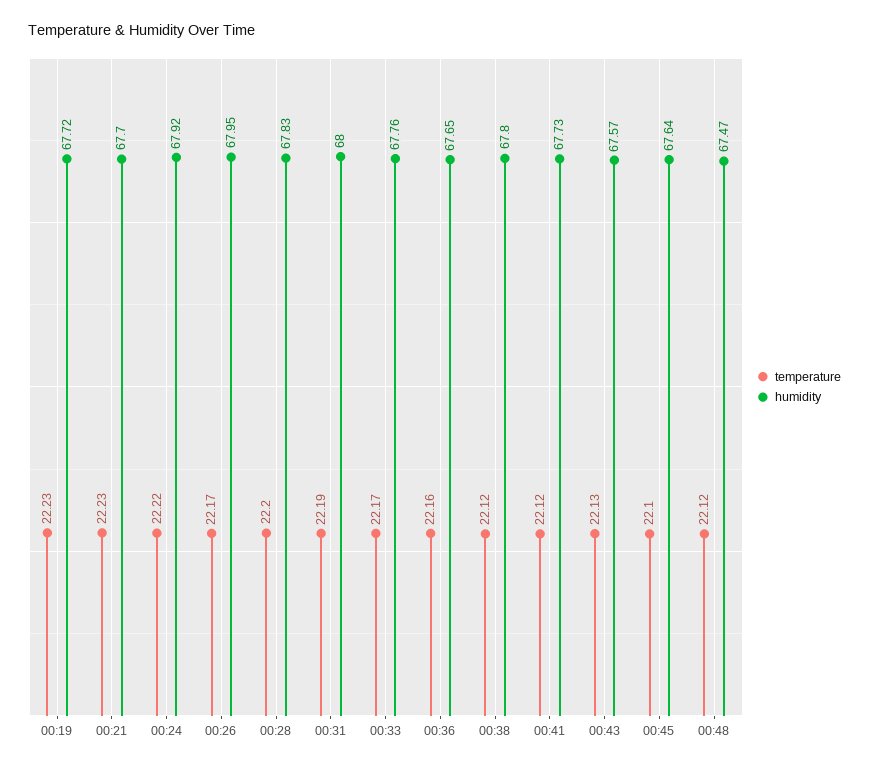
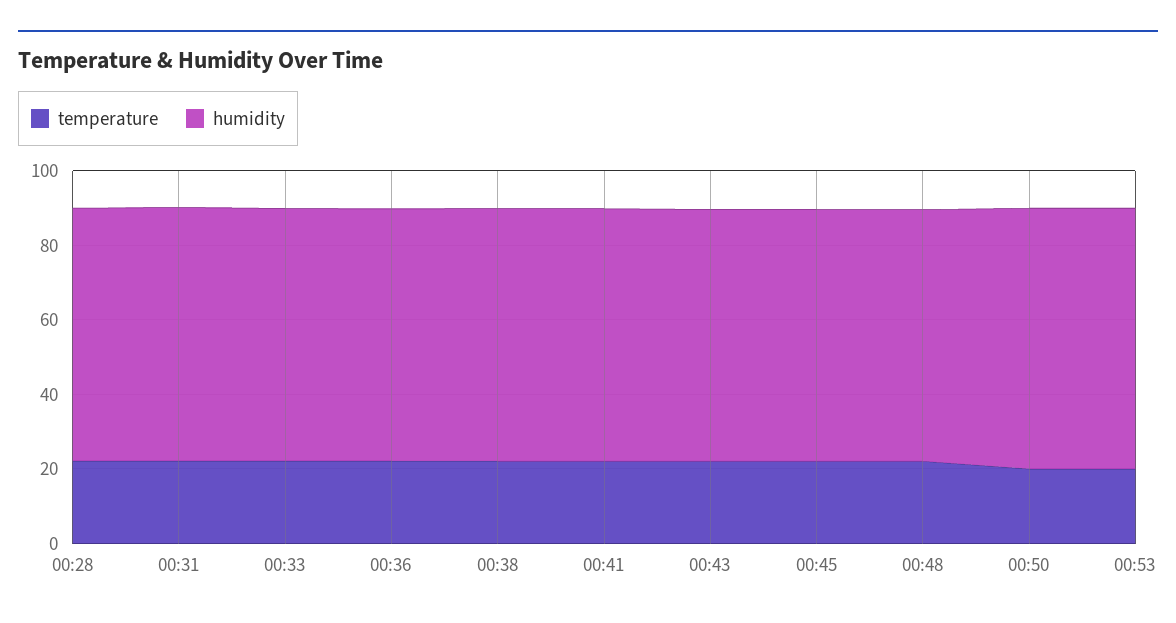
temperature, 00:19: 22.23 -> none
humidity, 00:19: 67.72 -> none
temperature, 00:21: 22.23 -> none
humidity, 00:21: 67.7 -> none
temperature, 00:24: 22.22 -> none
humidity, 00:24: 67.92 -> none
temperature, 00:26: 22.17 -> none
humidity, 00:26: 67.95 -> none
temperature, 00:50: none -> 20
humidity, 00:50: none -> 70
temperature, 00:53: none -> 20
humidity, 00:53: none -> 70

